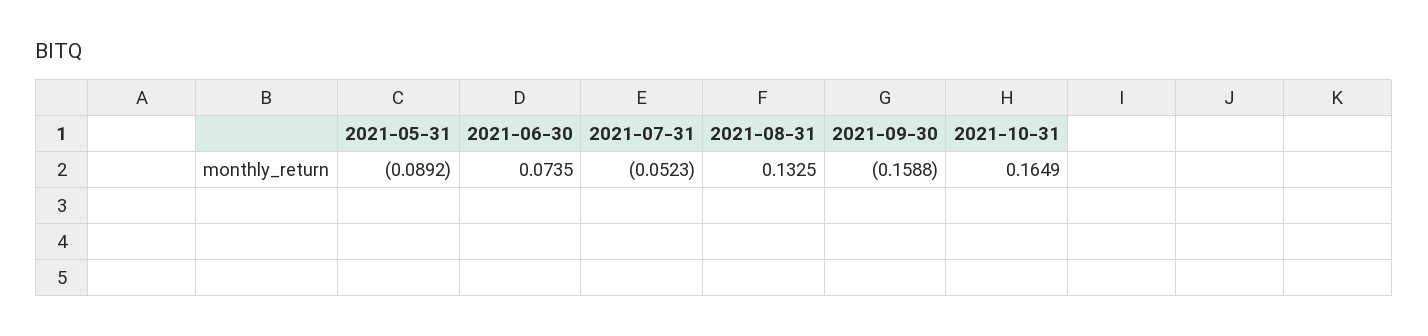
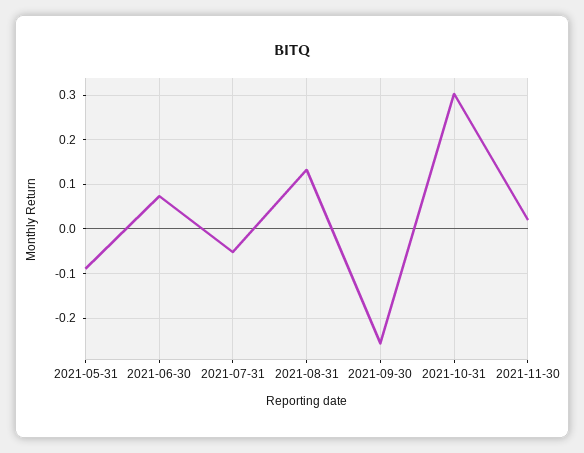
2021-09-30: -0.1588 -> -0.26
2021-10-31: 0.1649 -> 0.3
2021-11-30: none -> 0.02

